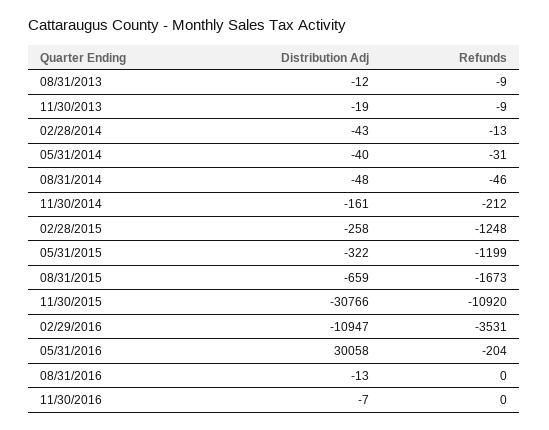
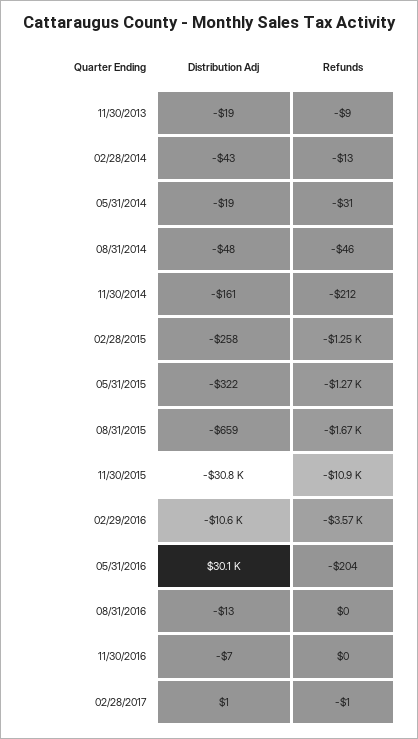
Distribution Adj, 08/31/2013: -12 -> none
Refunds, 08/31/2013: -9 -> none
Distribution Adj, 05/31/2014: -40 -> -19
Refunds, 05/31/2015: -1199 -> -1270
Distribution Adj, 02/29/2016: -10947 -> -10600
Refunds, 02/29/2016: -3531 -> -3570
Distribution Adj, 02/28/2017: none -> 1
Refunds, 02/28/2017: none -> -1

